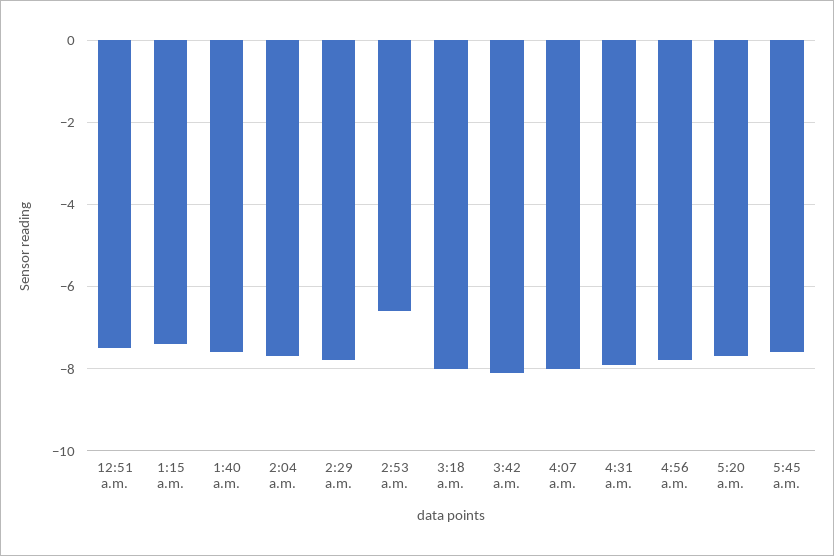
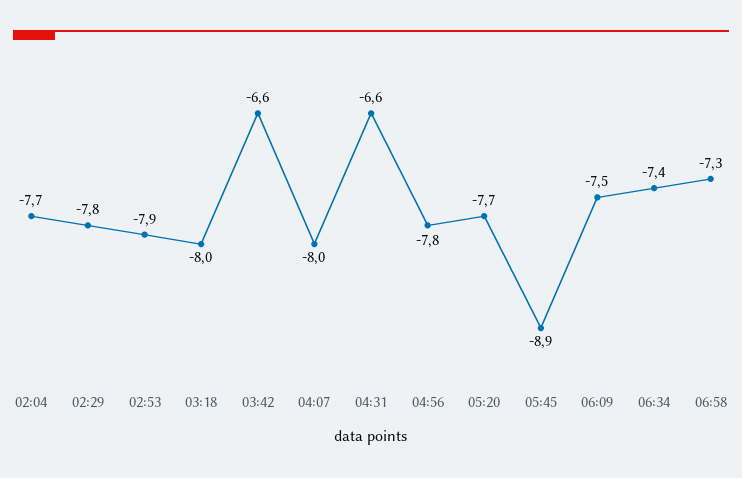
12:51 a.m.: -7.5 -> none
1:15 a.m.: -7.5 -> none
1:40 a.m.: -7.5 -> none
2:53 a.m.: -6.5 -> -7.9
3:42 a.m.: -8 -> -6.6
4:31 a.m.: -8 -> -6.6
5:45 a.m.: -7.5 -> -8.9
06:09: none -> -7.5
06:34: none -> -7.4
06:58: none -> -7.3

